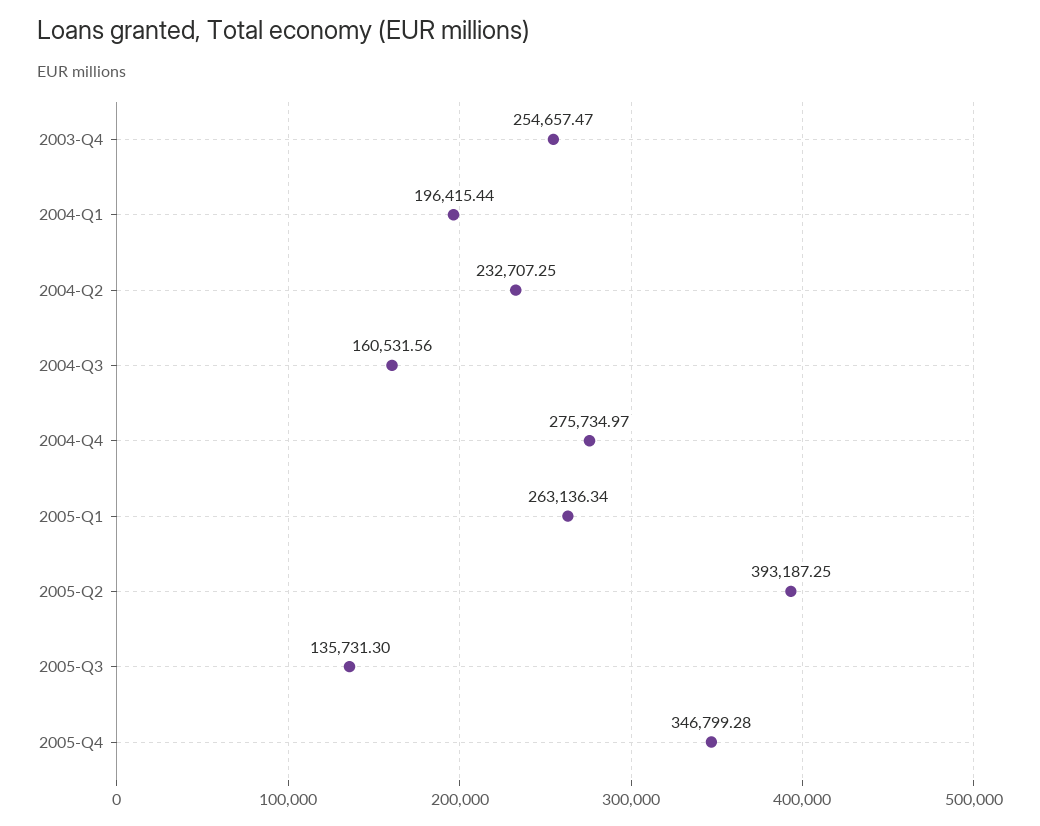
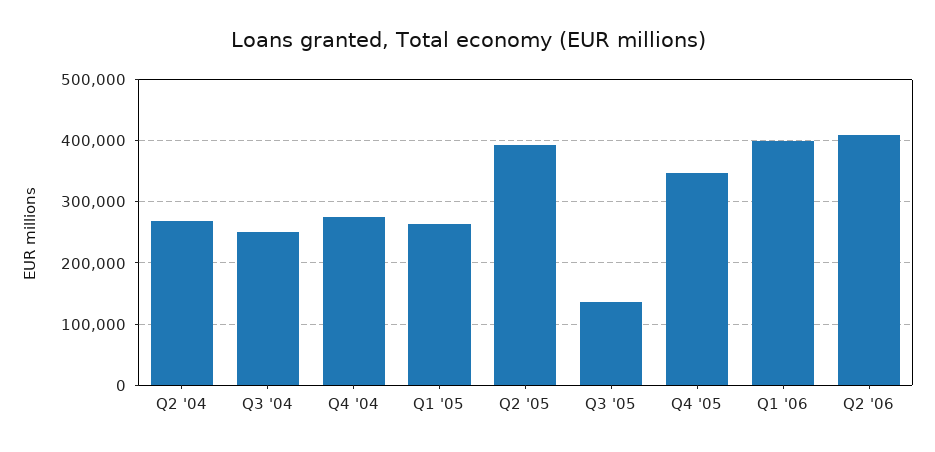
2003-Q4: 254657.47 -> none
2004-Q1: 196415.44 -> none
2004-Q2: 232707.25 -> 270000
2004-Q3: 160531.56 -> 250000
Q1 '06: none -> 400000
Q2 '06: none -> 410000

